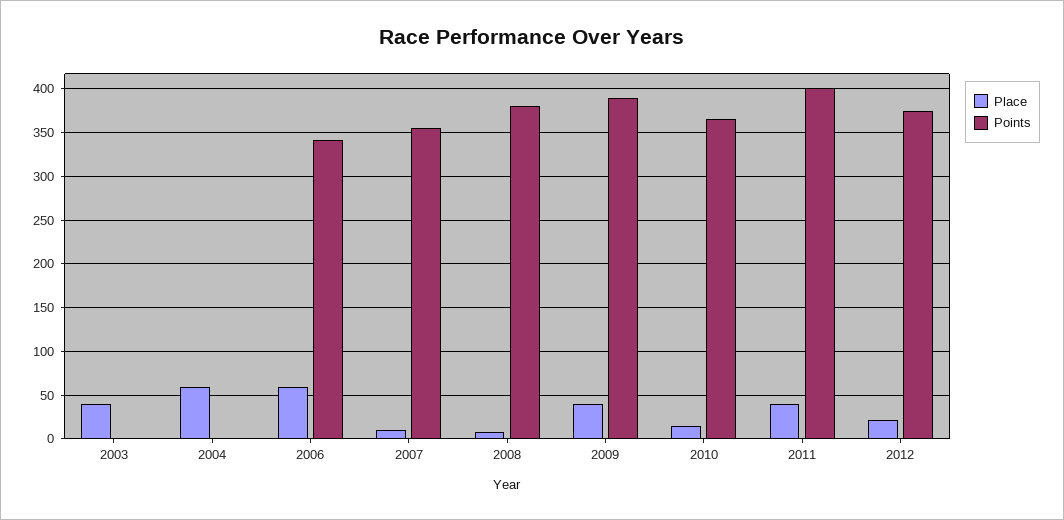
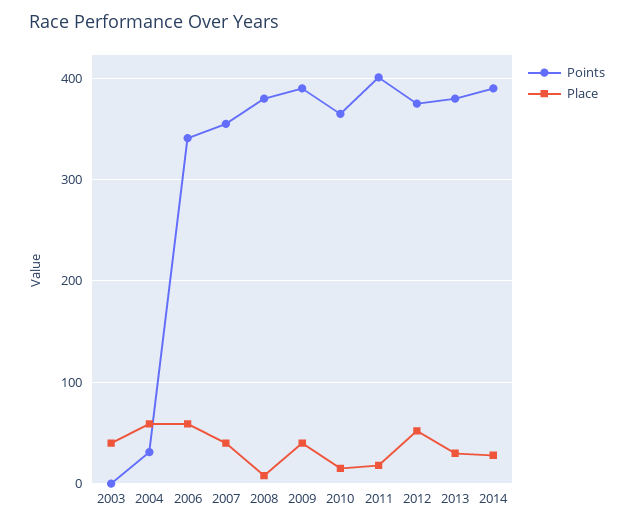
Points, 2004: 0 -> 30
Place, 2007: 10 -> 40
Place, 2011: 40 -> 20
Place, 2012: 20 -> 50
Points, 2013: none -> 380
Place, 2013: none -> 30
Points, 2014: none -> 390
Place, 2014: none -> 30

